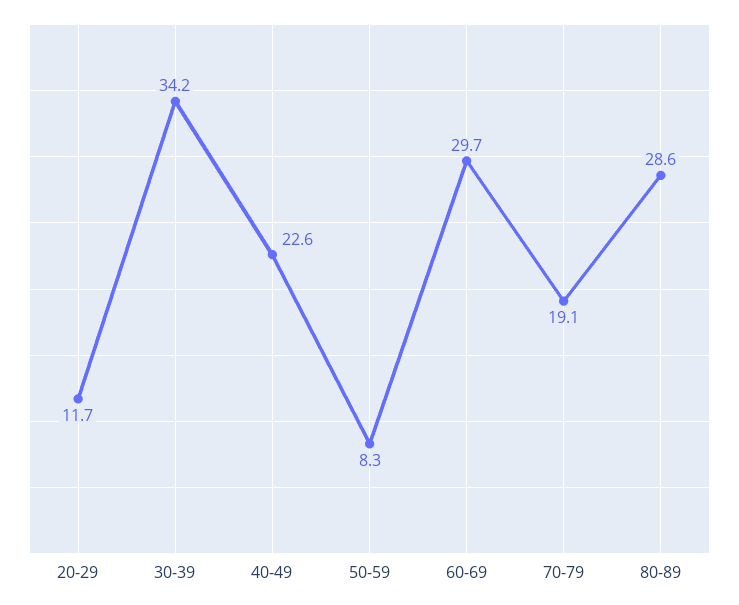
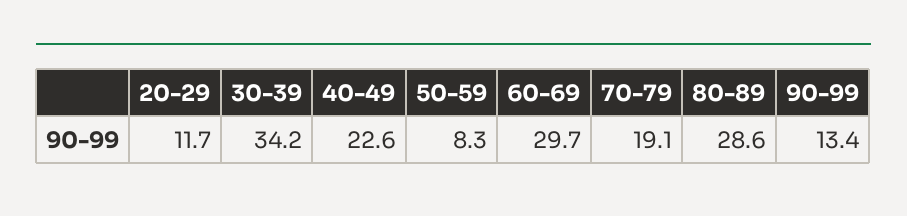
90-99: none -> 13.4

